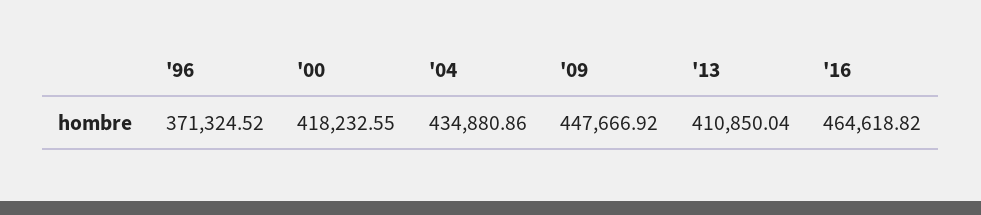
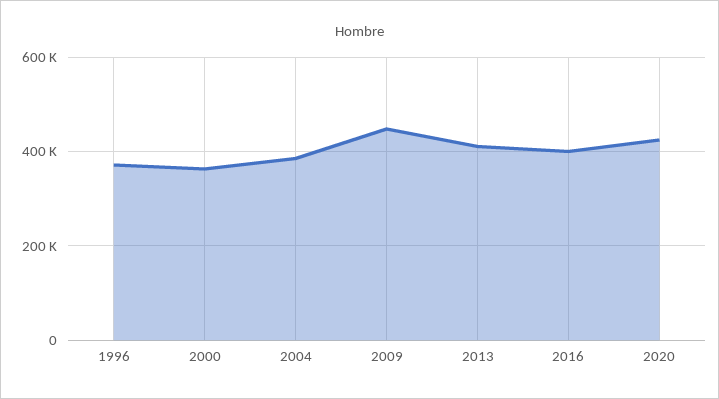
'00: 418232.55 -> 360000
'04: 434880.86 -> 380000
'16: 464618.82 -> 400000
2020: none -> 420000

